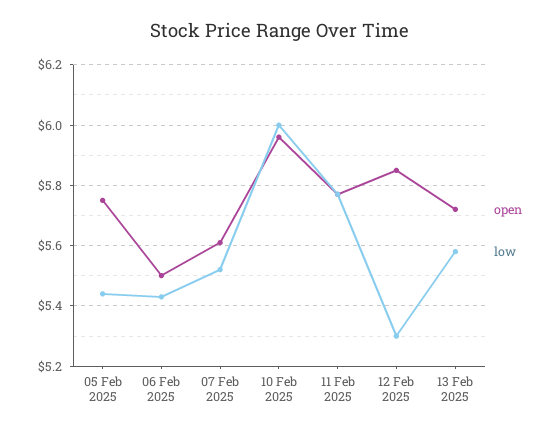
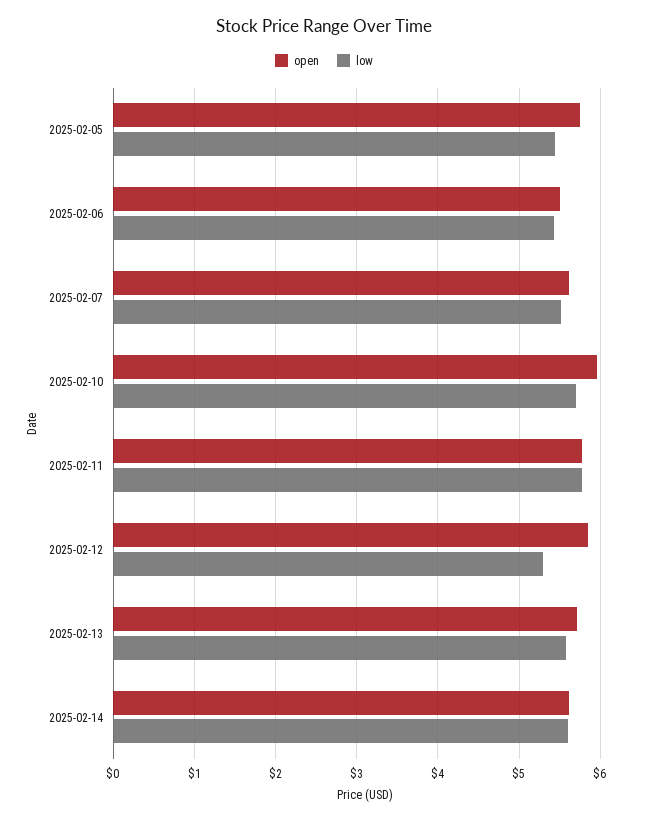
low, 10 Feb 2025: 6 -> 5.7
open, 2025-02-14: none -> 5.6
low, 2025-02-14: none -> 5.6

